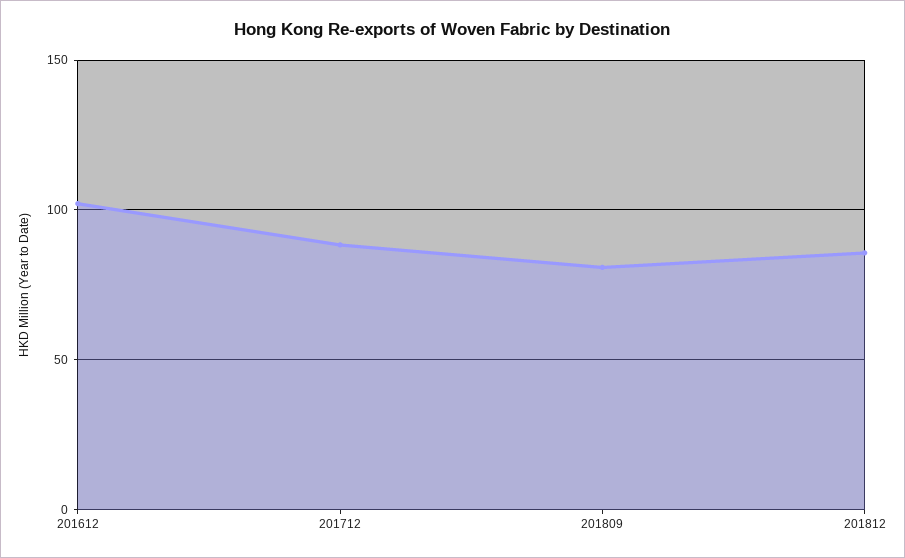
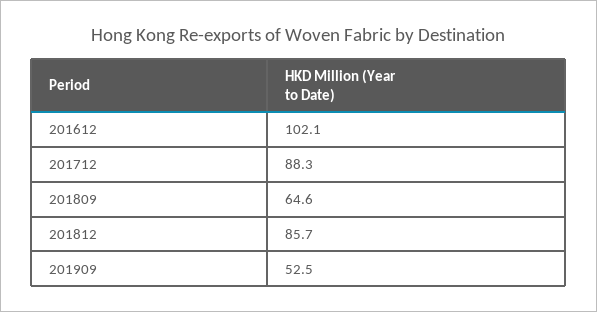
201809: 80 -> 64.6
201909: none -> 52.5

